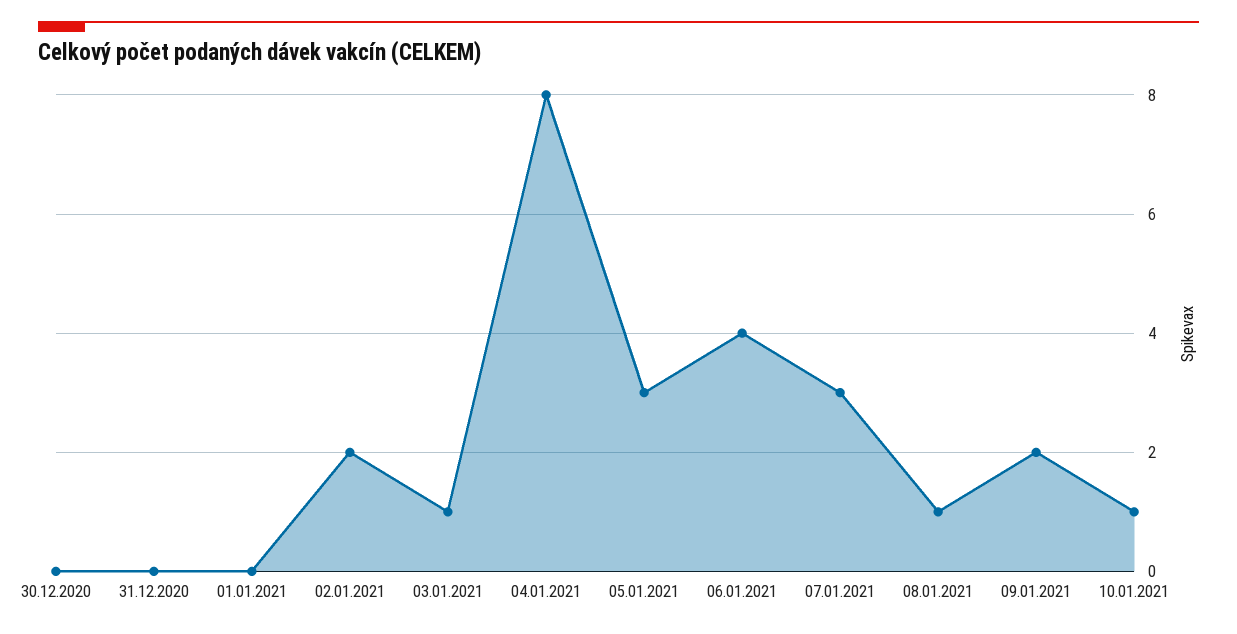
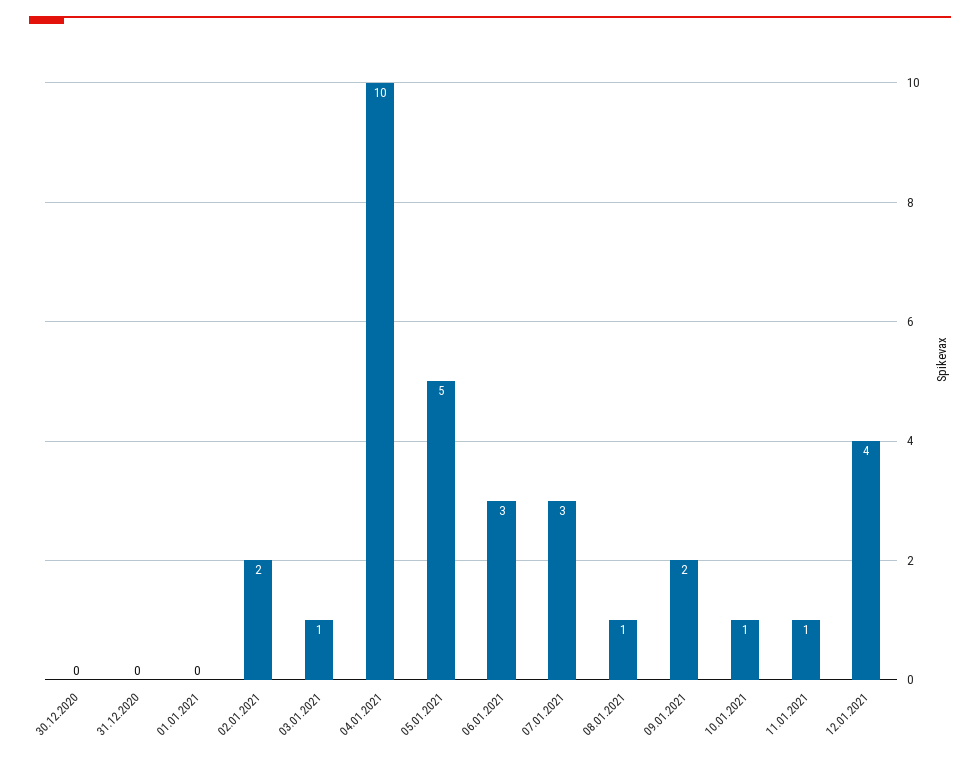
04.01.2021: 8 -> 10
05.01.2021: 3 -> 5
06.01.2021: 4 -> 3
11.01.2021: none -> 1
12.01.2021: none -> 4

